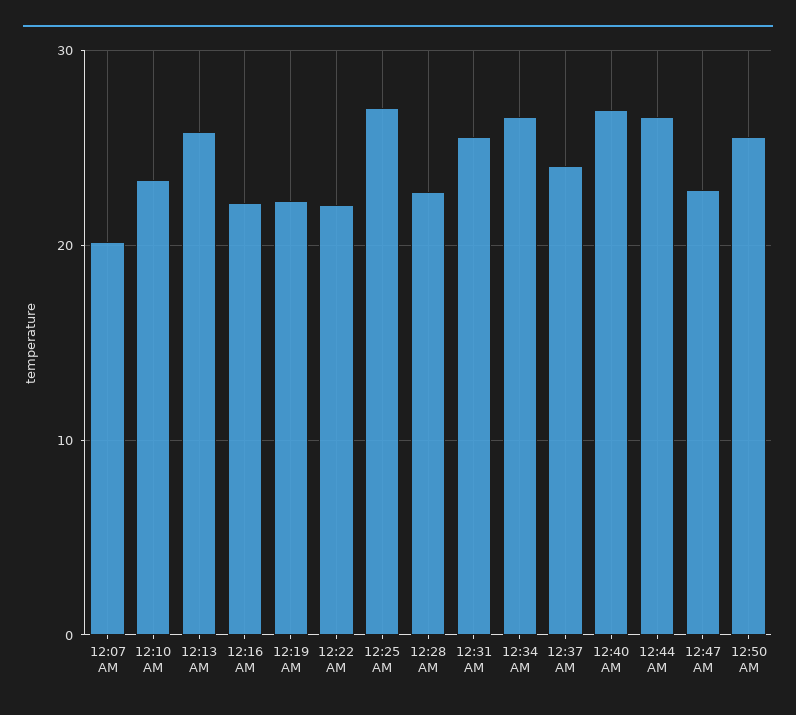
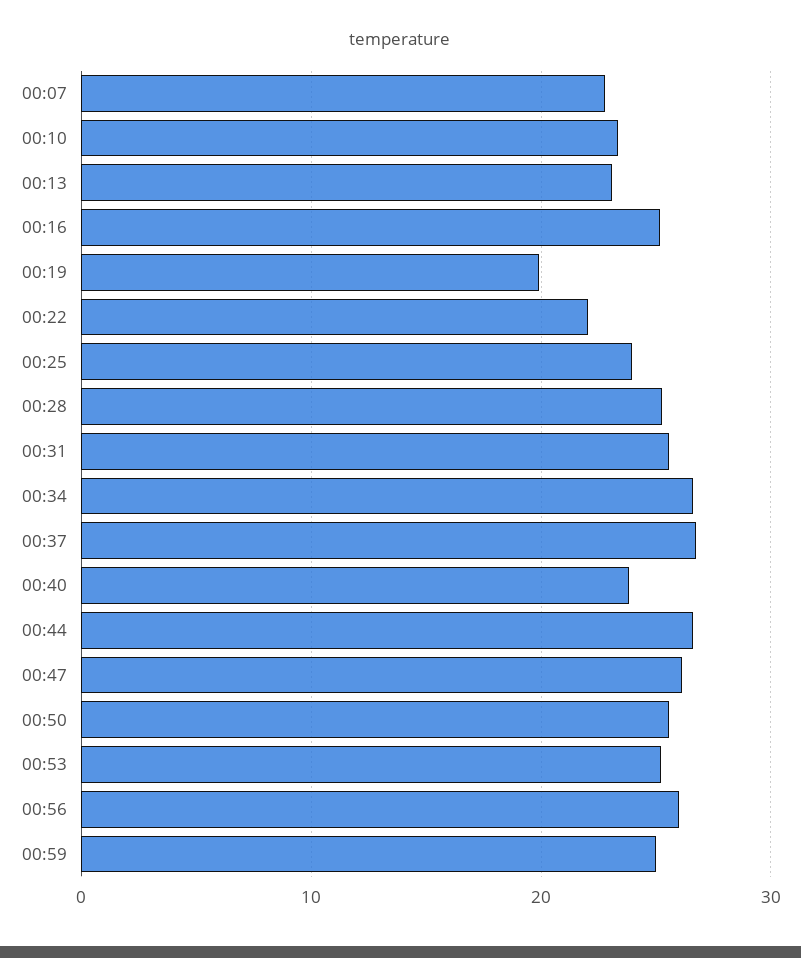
12:07 AM: 20 -> 23
12:13 AM: 26 -> 23
12:16 AM: 22 -> 25
12:19 AM: 22 -> 20
12:25 AM: 27 -> 24
12:28 AM: 23 -> 25
12:37 AM: 24 -> 27
12:40 AM: 27 -> 24
12:47 AM: 23 -> 26
00:53: none -> 25
00:56: none -> 26
00:59: none -> 25

